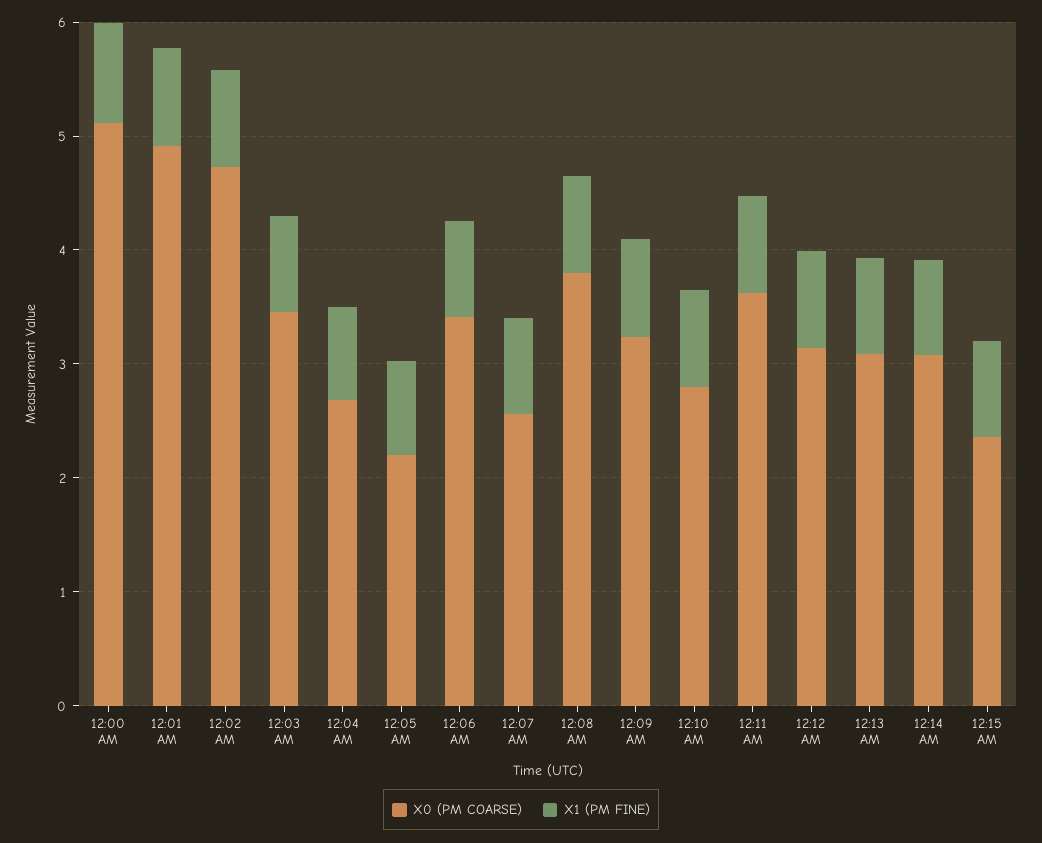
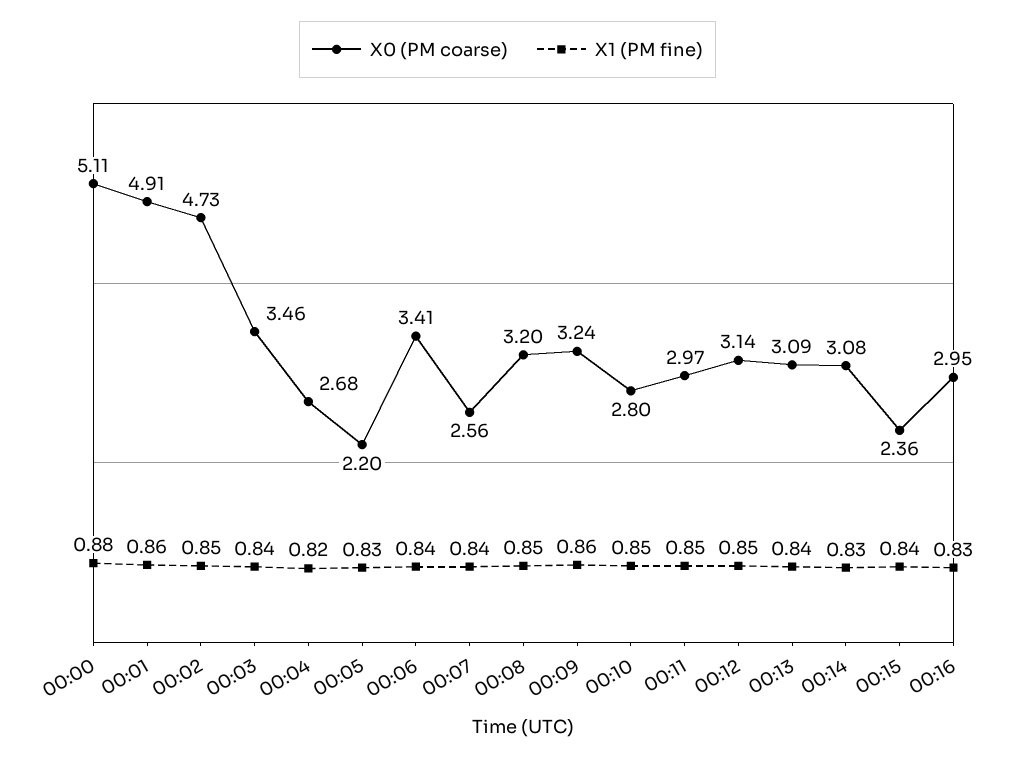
X0 (PM COARSE), 12:08 AM: 3.8 -> 3.2
X0 (PM COARSE), 12:11 AM: 3.6 -> 2.97
X0 (PM COARSE), 00:16: none -> 2.95
X1 (PM FINE), 00:16: none -> 0.83

